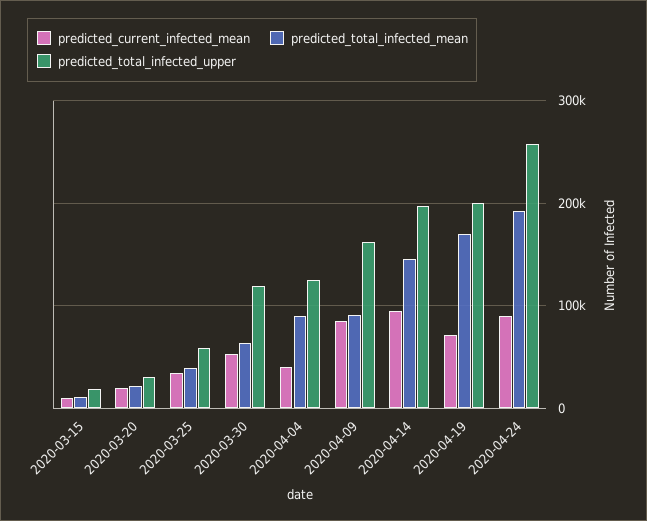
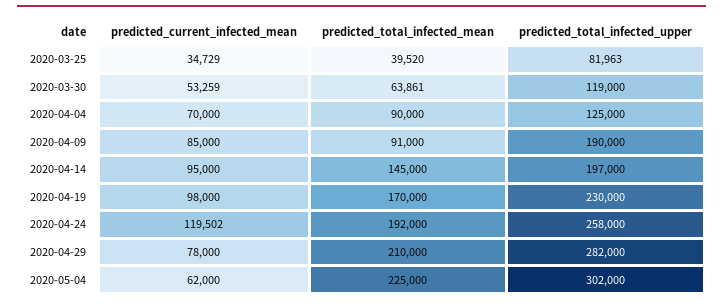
predicted_current_infected_mean, 2020-03-15: 10000 -> none
predicted_total_infected_mean, 2020-03-15: 10000 -> none
predicted_total_infected_upper, 2020-03-15: 20000 -> none
predicted_current_infected_mean, 2020-03-20: 20000 -> none
predicted_total_infected_mean, 2020-03-20: 20000 -> none
predicted_total_infected_upper, 2020-03-20: 30000 -> none
predicted_total_infected_upper, 2020-03-25: 60000 -> 81963
predicted_current_infected_mean, 2020-04-04: 40000 -> 70000
predicted_total_infected_upper, 2020-04-09: 160000 -> 190000
predicted_current_infected_mean, 2020-04-19: 70000 -> 98000
predicted_total_infected_upper, 2020-04-19: 200000 -> 230000
predicted_current_infected_mean, 2020-04-24: 90000 -> 119502
predicted_current_infected_mean, 2020-04-29: none -> 78000
predicted_total_infected_mean, 2020-04-29: none -> 210000
predicted_total_infected_upper, 2020-04-29: none -> 282000
predicted_current_infected_mean, 2020-05-04: none -> 62000
predicted_total_infected_mean, 2020-05-04: none -> 225000
predicted_total_infected_upper, 2020-05-04: none -> 302000

